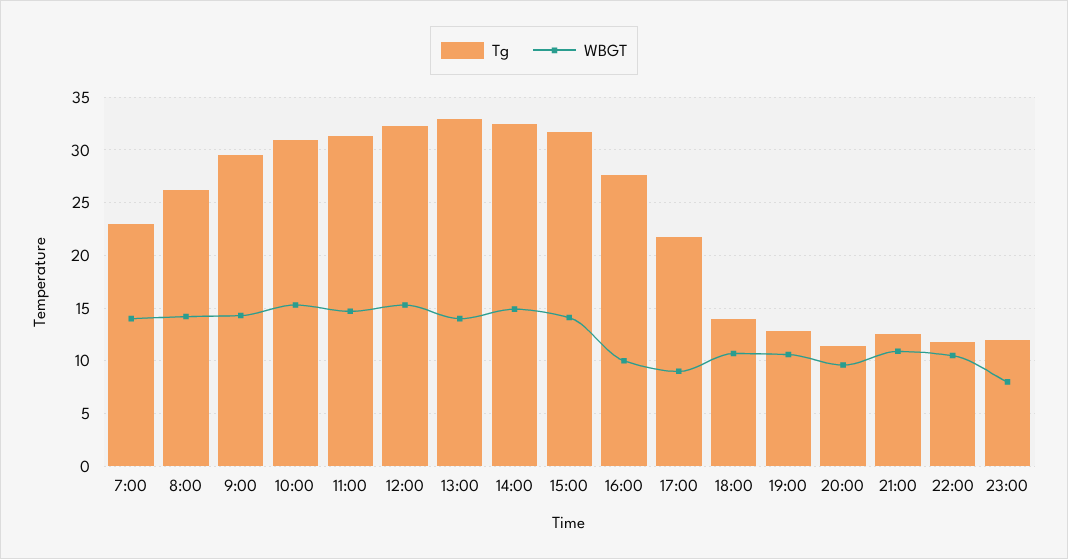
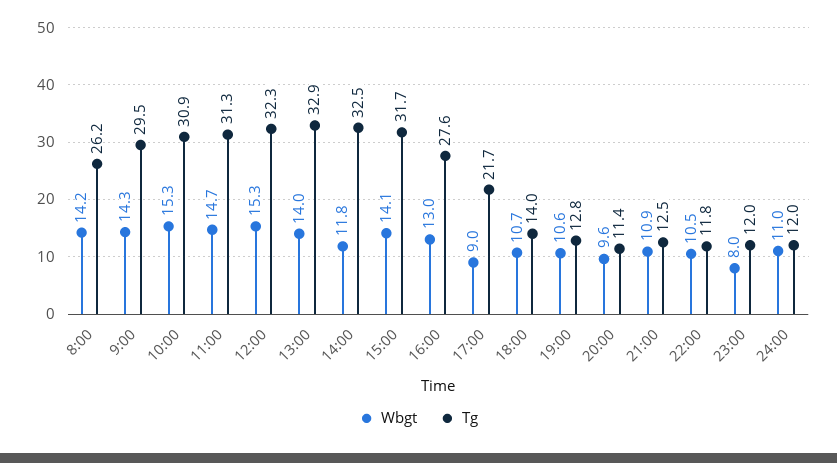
Tg, 7:00: 23 -> none
WBGT, 7:00: 14 -> none
WBGT, 14:00: 15 -> 11.8
WBGT, 16:00: 10 -> 13
WBGT, 24:00: none -> 11
Tg, 24:00: none -> 12

